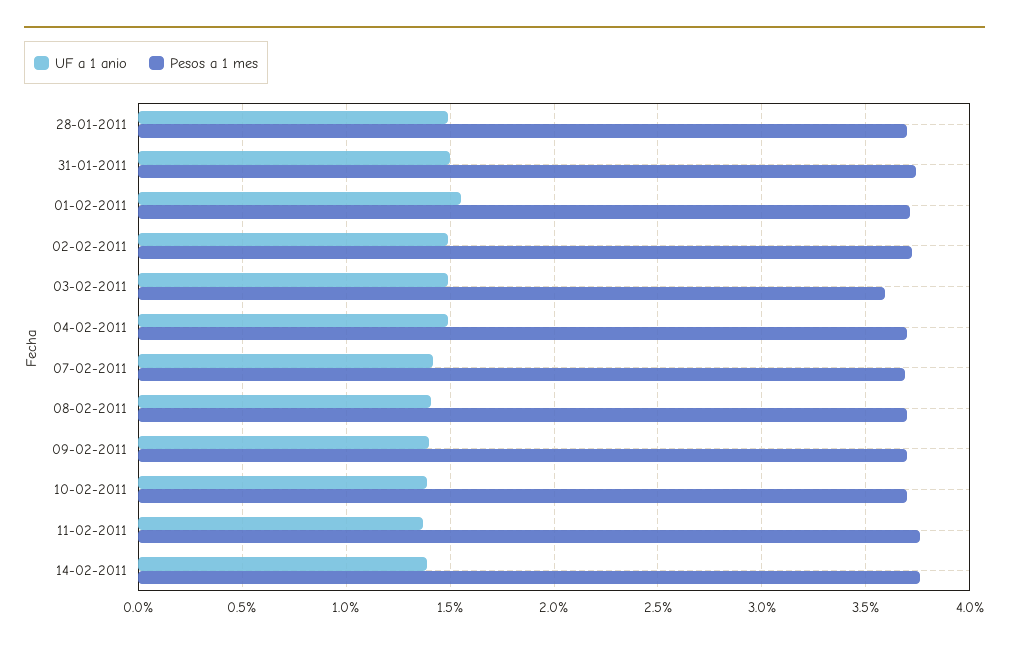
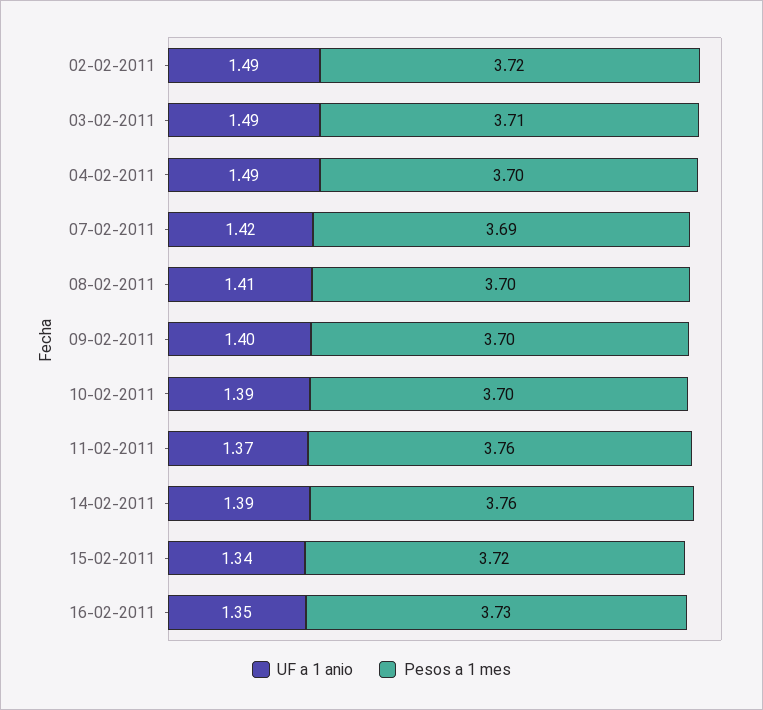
UF a 1 anio, 28-01-2011: 1.5 -> none
Pesos a 1 mes, 28-01-2011: 3.7 -> none
UF a 1 anio, 31-01-2011: 1.5 -> none
Pesos a 1 mes, 31-01-2011: 3.75 -> none
UF a 1 anio, 01-02-2011: 1.55 -> none
Pesos a 1 mes, 01-02-2011: 3.7 -> none
Pesos a 1 mes, 03-02-2011: 3.6 -> 3.71
UF a 1 anio, 15-02-2011: none -> 1.34
Pesos a 1 mes, 15-02-2011: none -> 3.72
UF a 1 anio, 16-02-2011: none -> 1.35
Pesos a 1 mes, 16-02-2011: none -> 3.73

